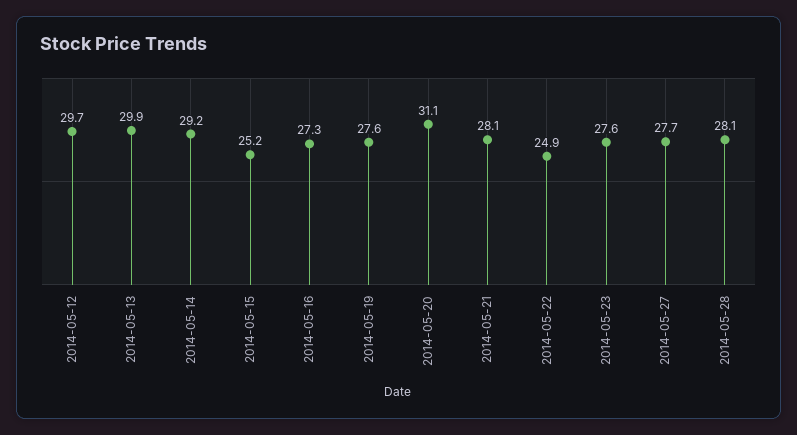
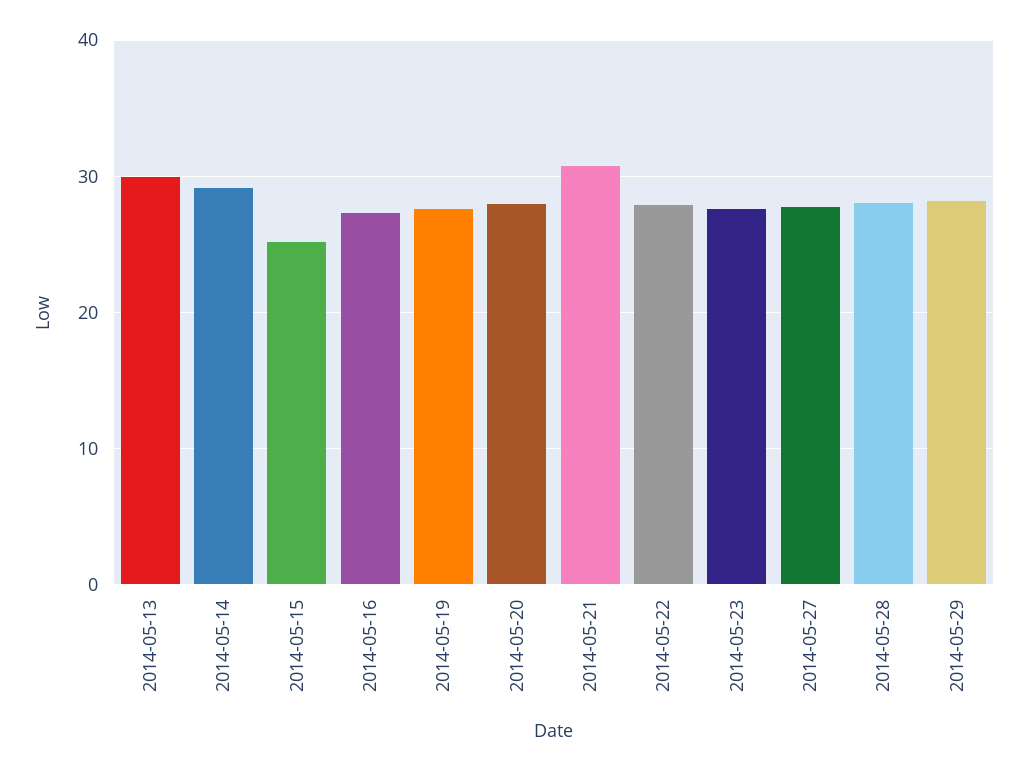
2014-05-12: 29.7 -> none
2014-05-20: 31.1 -> 28
2014-05-21: 28.1 -> 31
2014-05-22: 24.9 -> 28
2014-05-29: none -> 28

